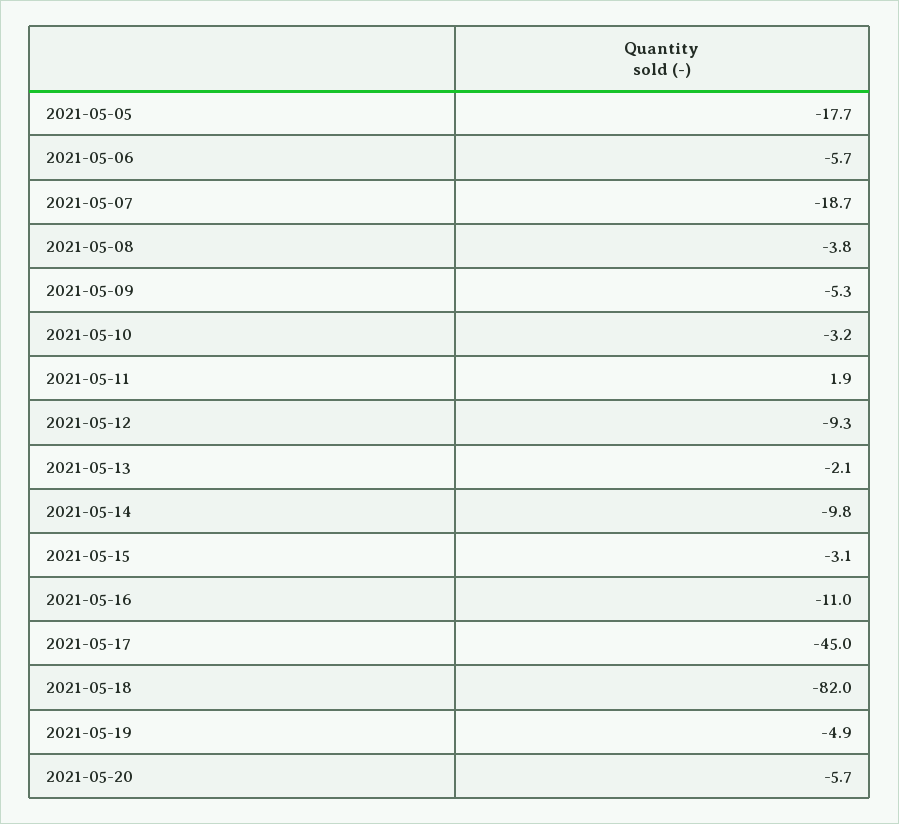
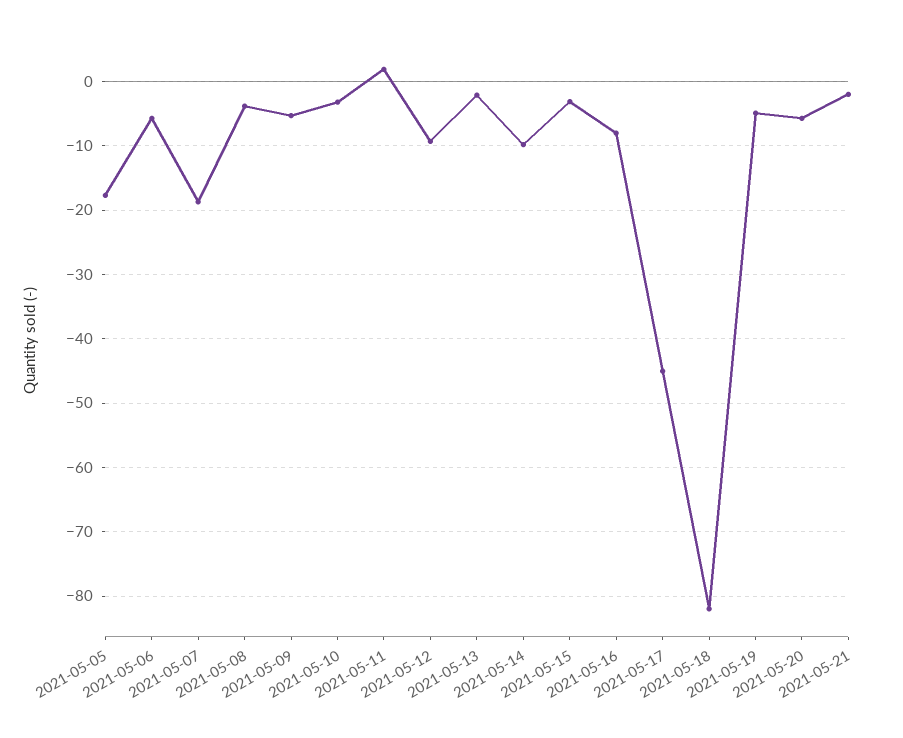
2021-05-16: -11 -> -8
2021-05-21: none -> -2

